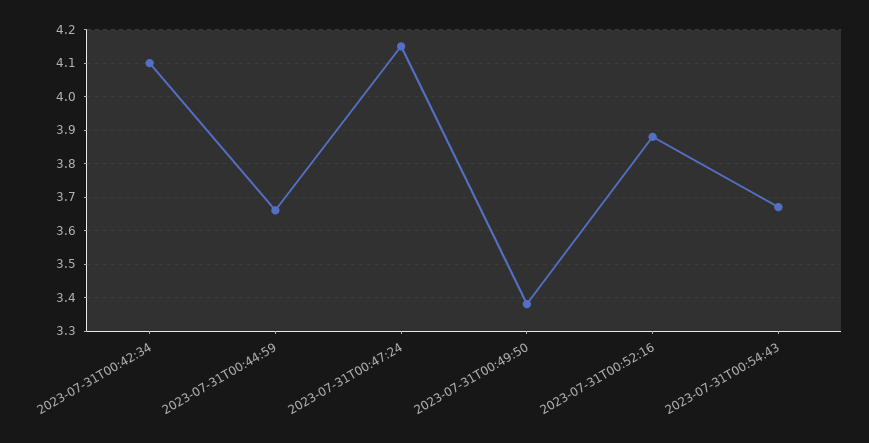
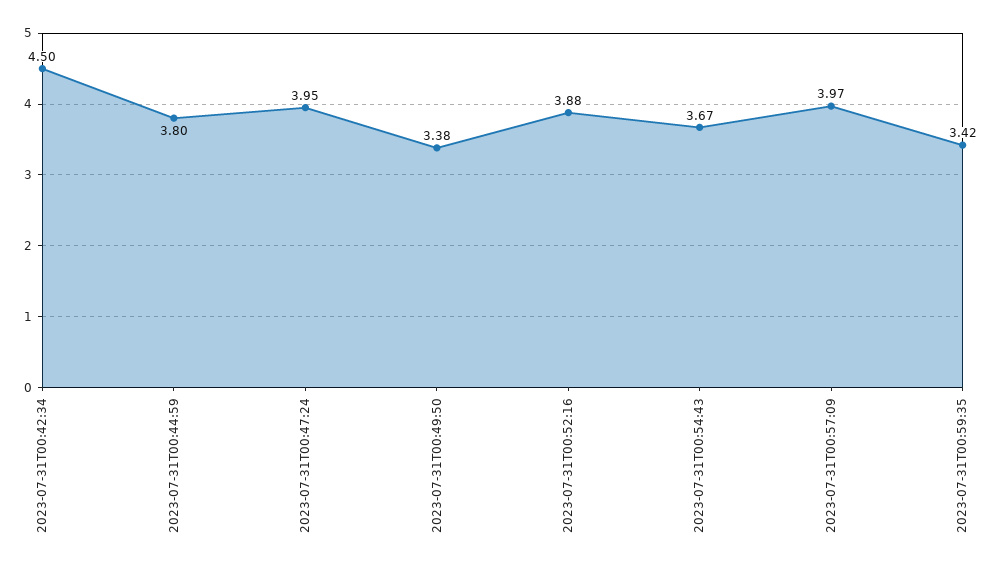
2023-07-31T00:42:34: 4.1 -> 4.5
2023-07-31T00:44:59: 3.65 -> 3.8
2023-07-31T00:47:24: 4.15 -> 3.95
2023-07-31T00:57:09: none -> 3.97
2023-07-31T00:59:35: none -> 3.42

